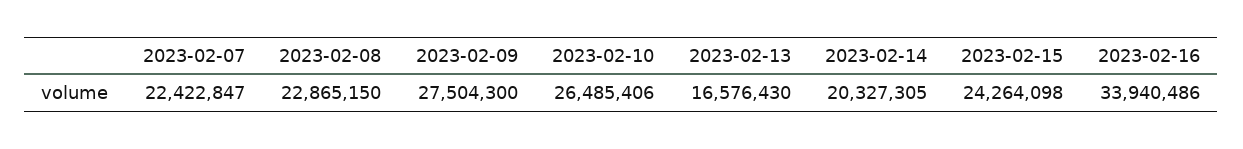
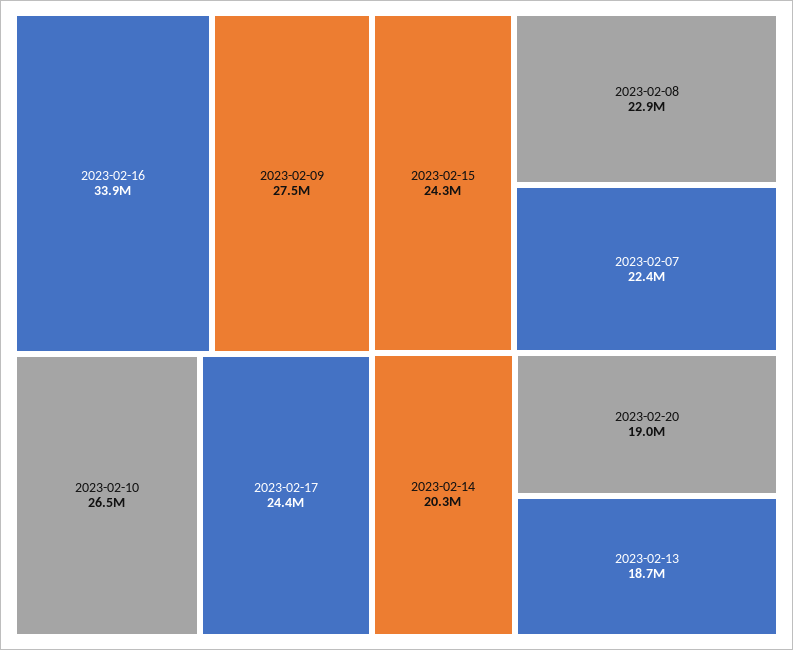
2023-02-13: 16576430 -> 18700000
2023-02-17: none -> 24400000
2023-02-20: none -> 19000000

